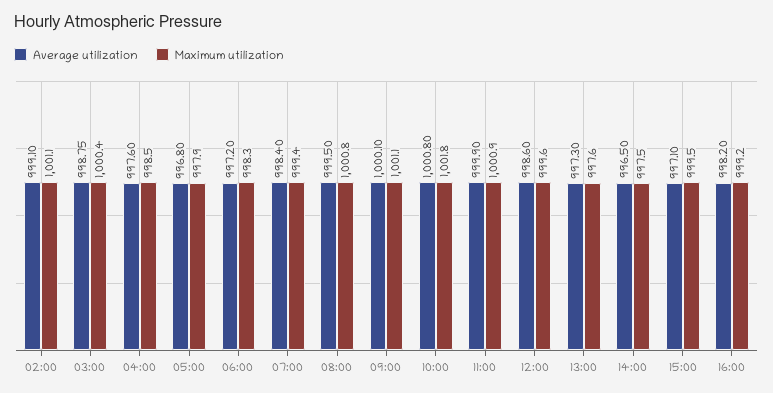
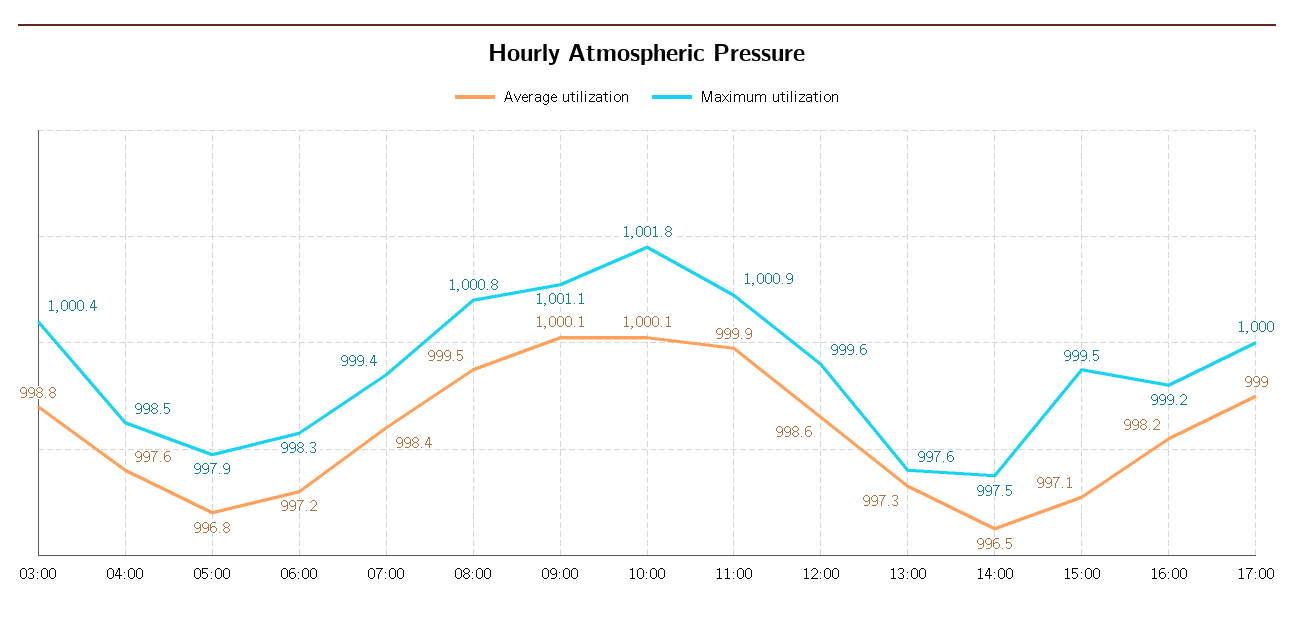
Average utilization, 02:00: 999.1 -> none
Maximum utilization, 02:00: 1001.1 -> none
Average utilization, 10:00: 1000.8 -> 1000.1
Average utilization, 17:00: none -> 999
Maximum utilization, 17:00: none -> 1000

